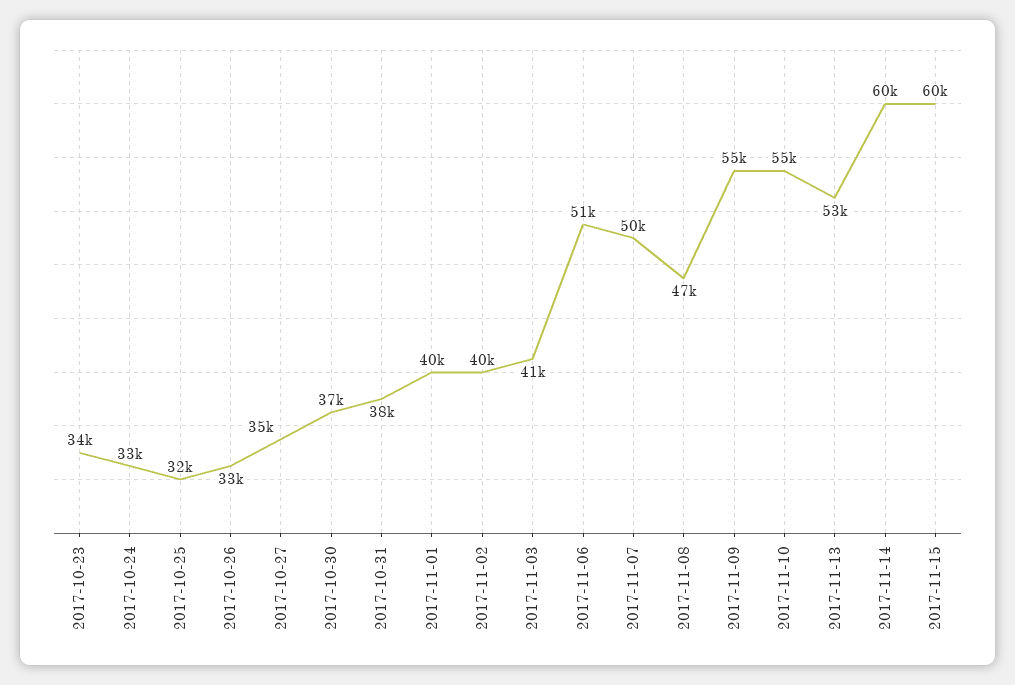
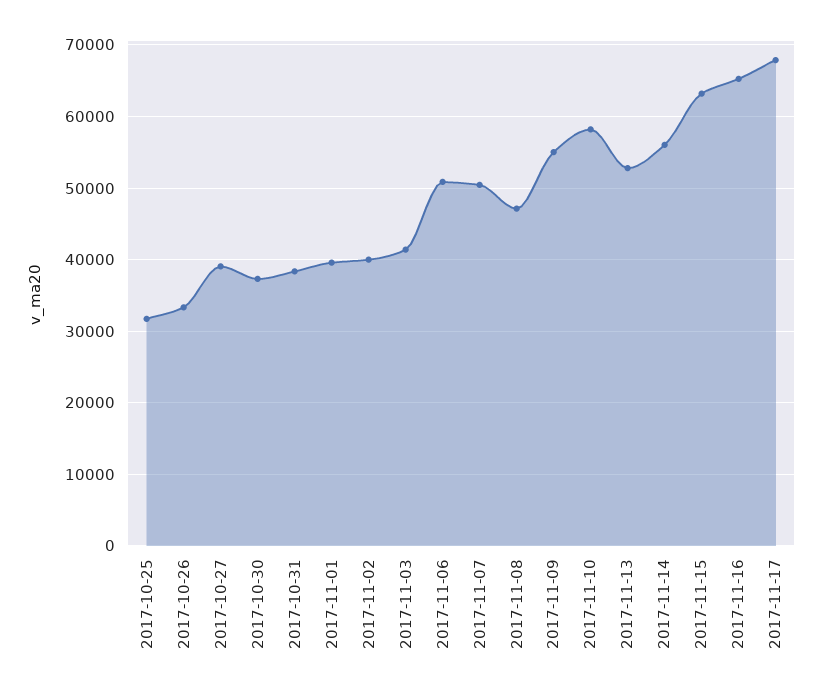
2017-10-23: 34000 -> none
2017-10-24: 33000 -> none
2017-10-27: 35000 -> 39000
2017-11-10: 55000 -> 58000
2017-11-14: 60000 -> 56000
2017-11-15: 60000 -> 63000
2017-11-16: none -> 65000
2017-11-17: none -> 68000

